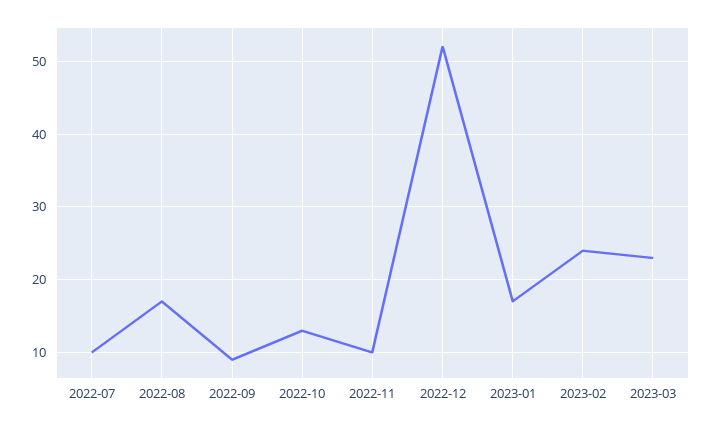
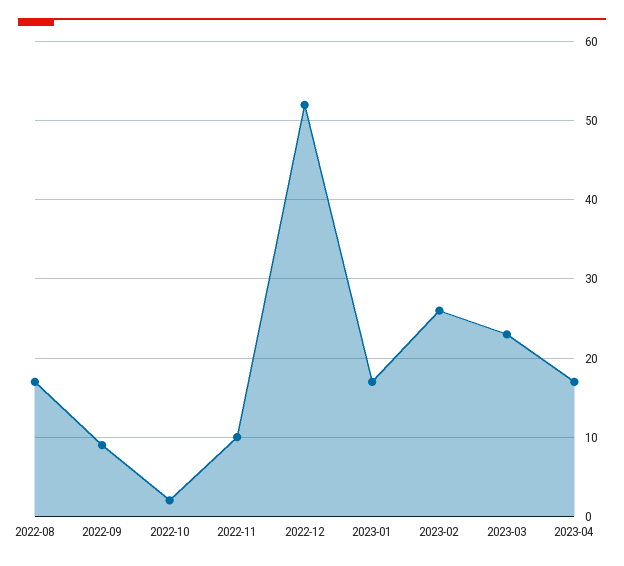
2022-07: 10 -> none
2022-10: 13 -> 2
2023-02: 24 -> 26
2023-04: none -> 17

